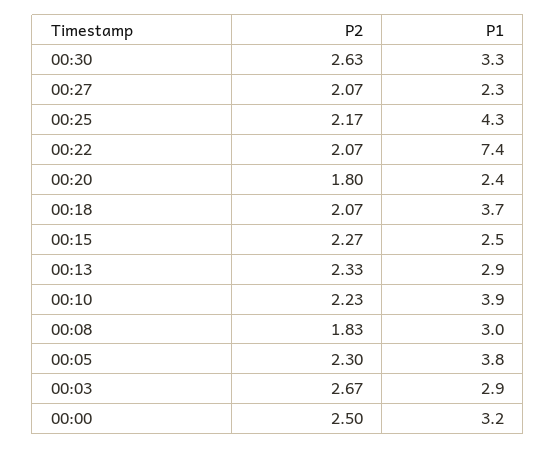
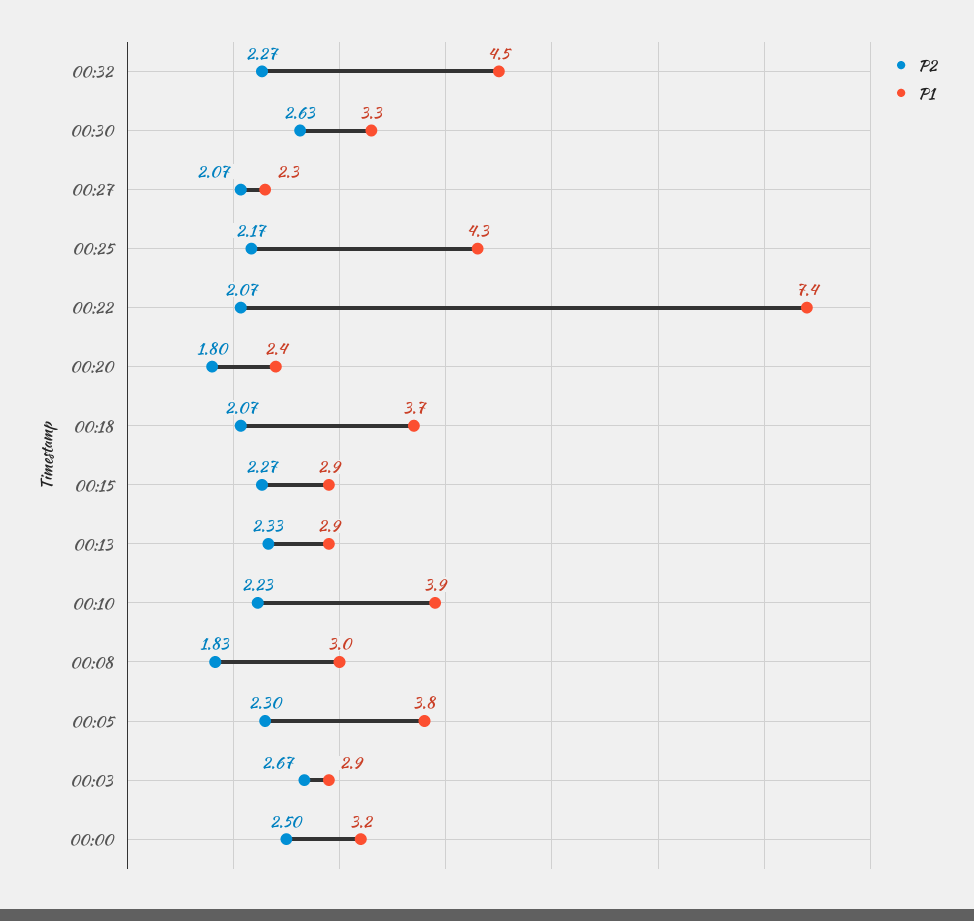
P1, 00:15: 2.5 -> 2.9
P2, 00:32: none -> 2.27
P1, 00:32: none -> 4.5

